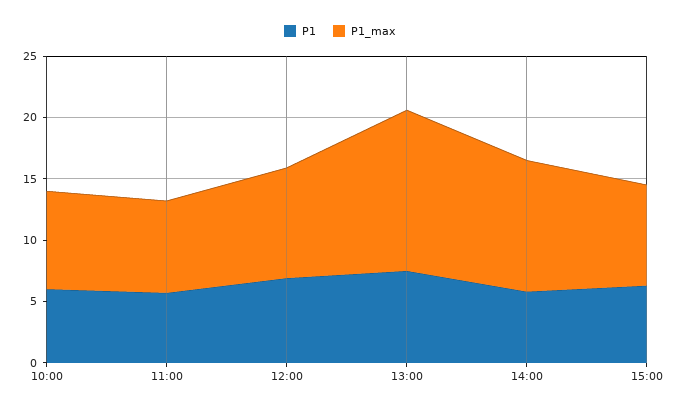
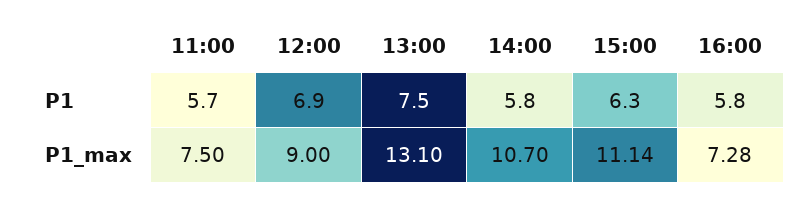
P1, 10:00: 6 -> none
P1_max, 10:00: 8 -> none
P1_max, 15:00: 8 -> 11.14
P1, 16:00: none -> 5.8
P1_max, 16:00: none -> 7.28

